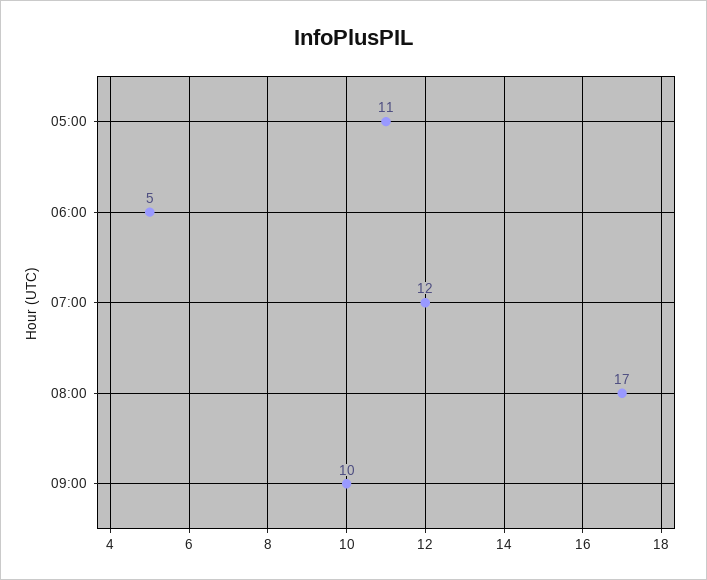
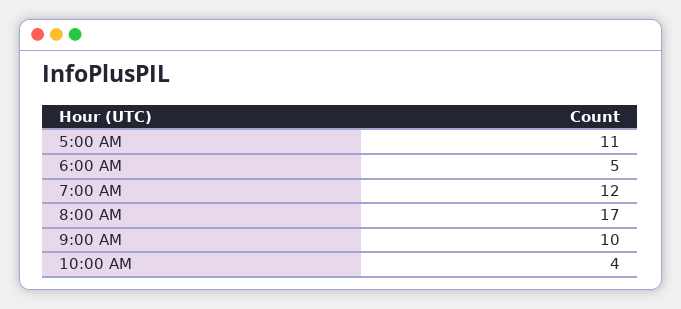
10:00 AM: none -> 4

